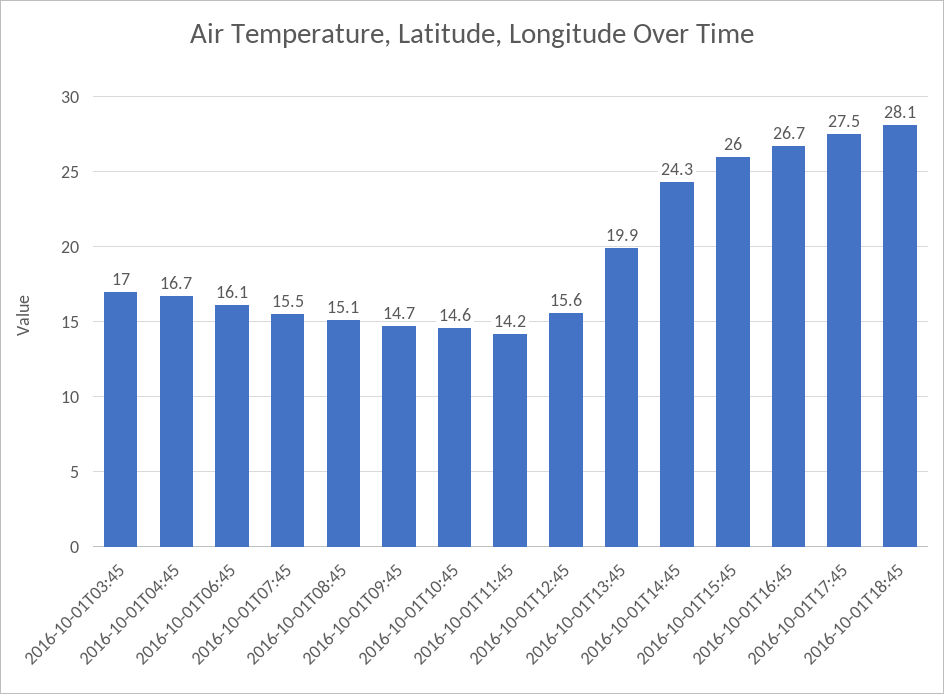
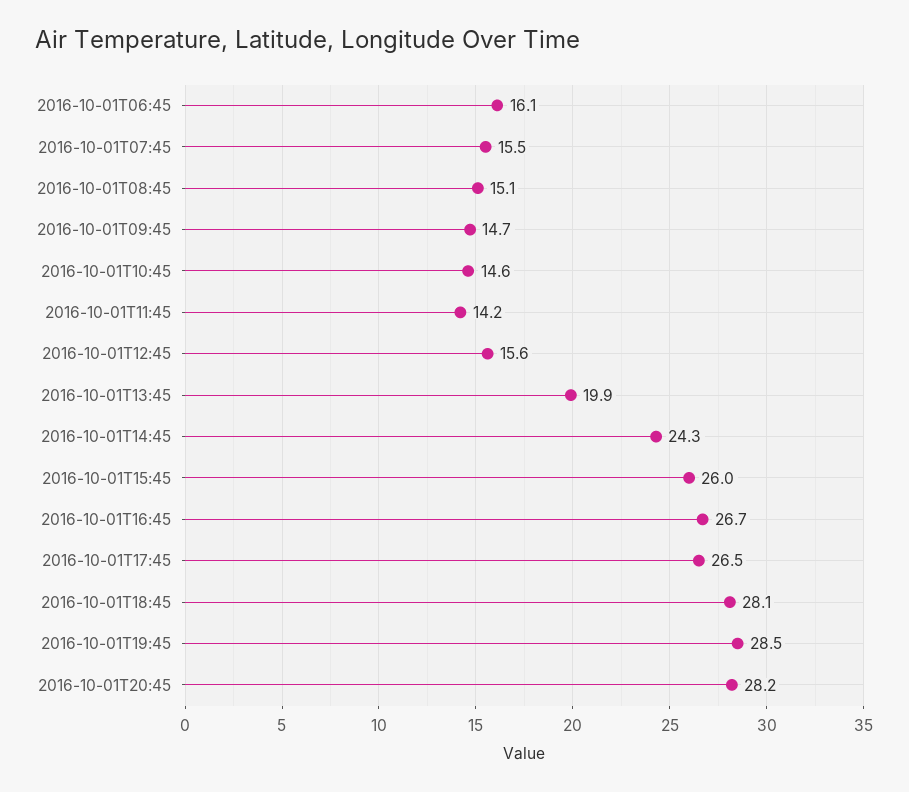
2016-10-01T03:45: 17 -> none
2016-10-01T04:45: 16.7 -> none
2016-10-01T17:45: 27.5 -> 26.5
2016-10-01T19:45: none -> 28.5
2016-10-01T20:45: none -> 28.2

